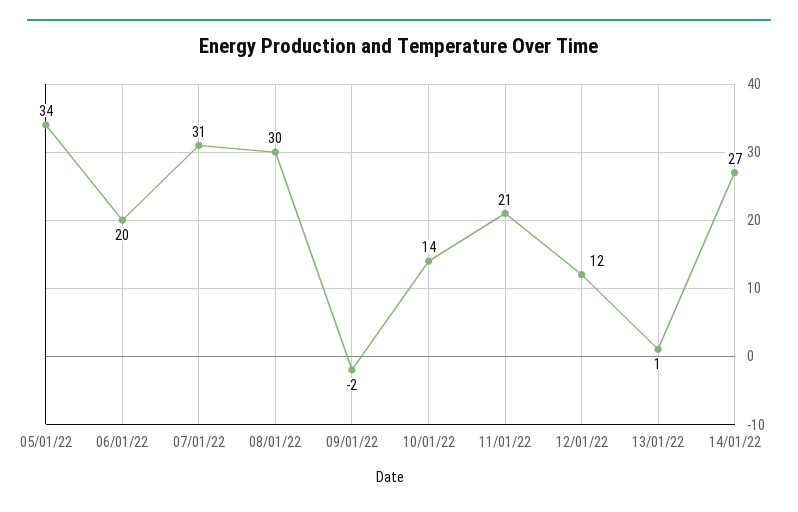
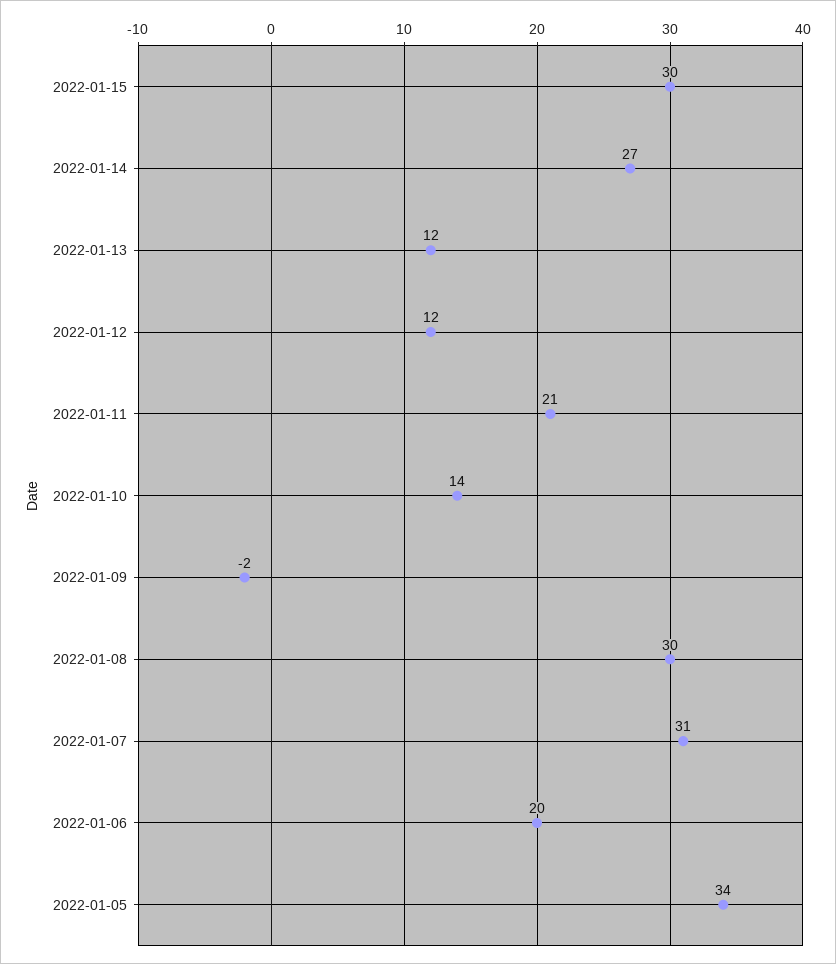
13/01/22: 1 -> 12
2022-01-15: none -> 30

